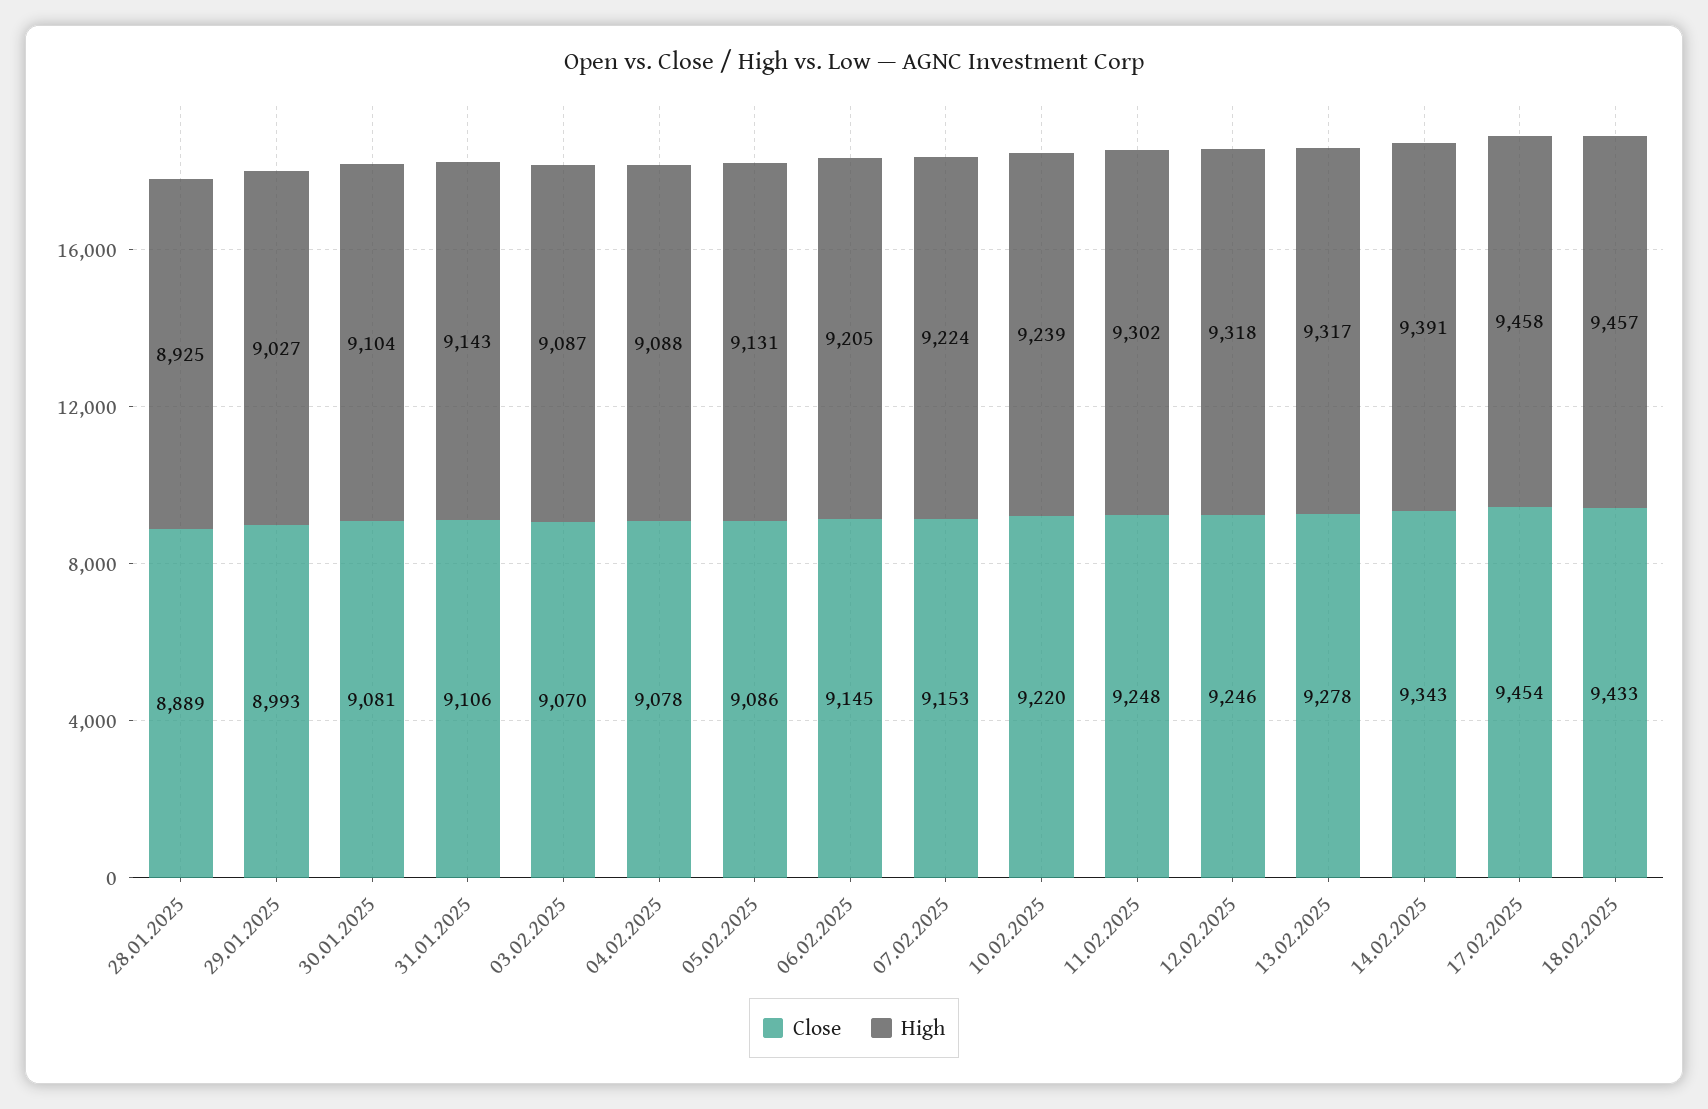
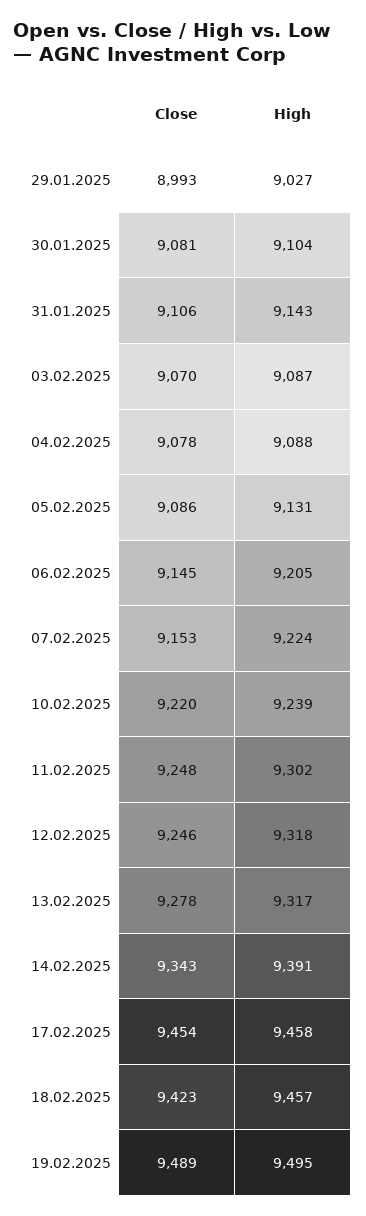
Close, 28.01.2025: 8889 -> none
High, 28.01.2025: 8925 -> none
Close, 18.02.2025: 9433 -> 9423
Close, 19.02.2025: none -> 9489
High, 19.02.2025: none -> 9495

